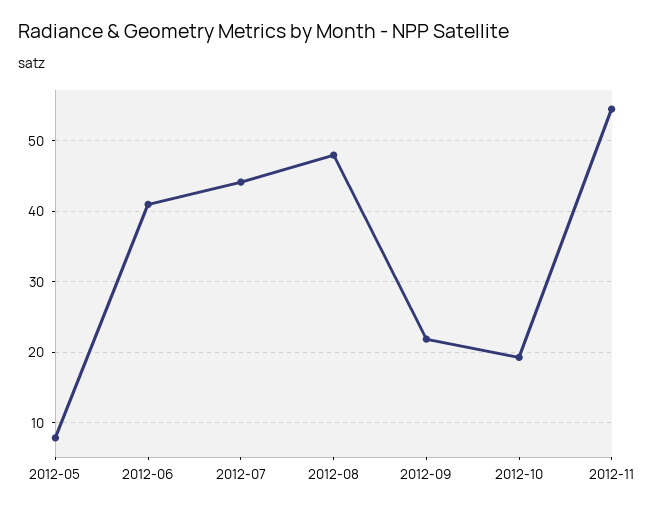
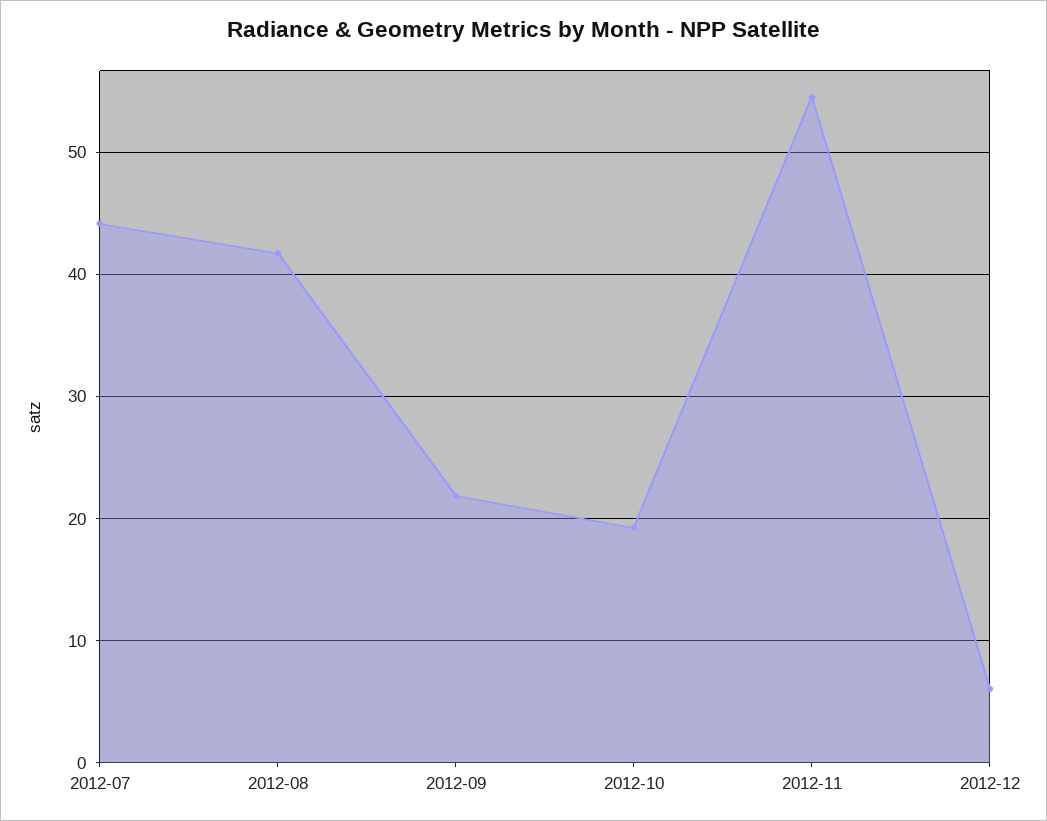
2012-05: 8 -> none
2012-06: 41 -> none
2012-08: 48 -> 42
2012-12: none -> 6

